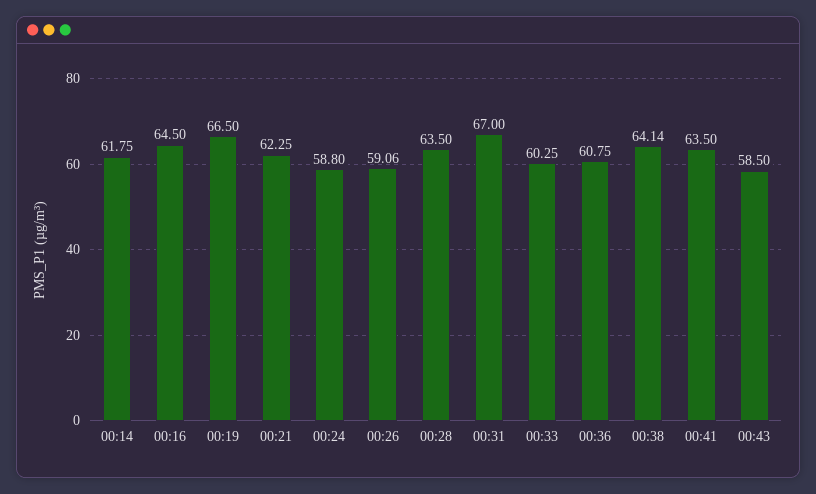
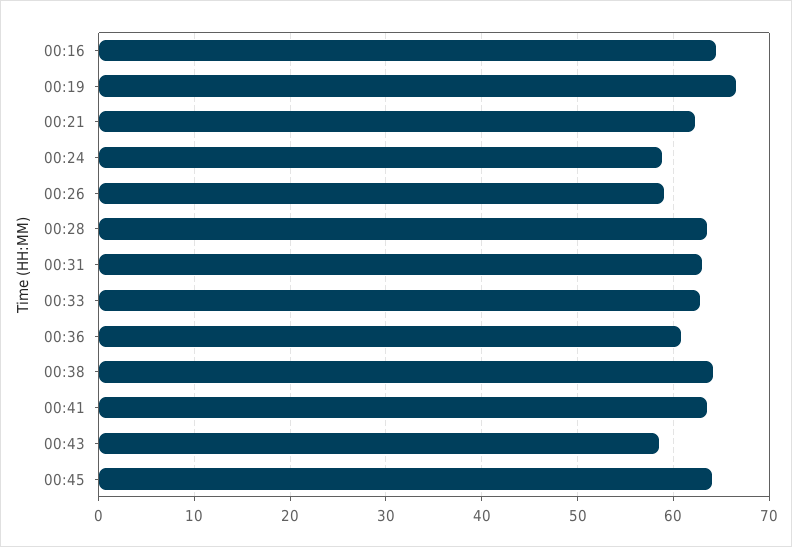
00:14: 61.75 -> none
00:31: 67 -> 63
00:33: 60.25 -> 63
00:45: none -> 64

